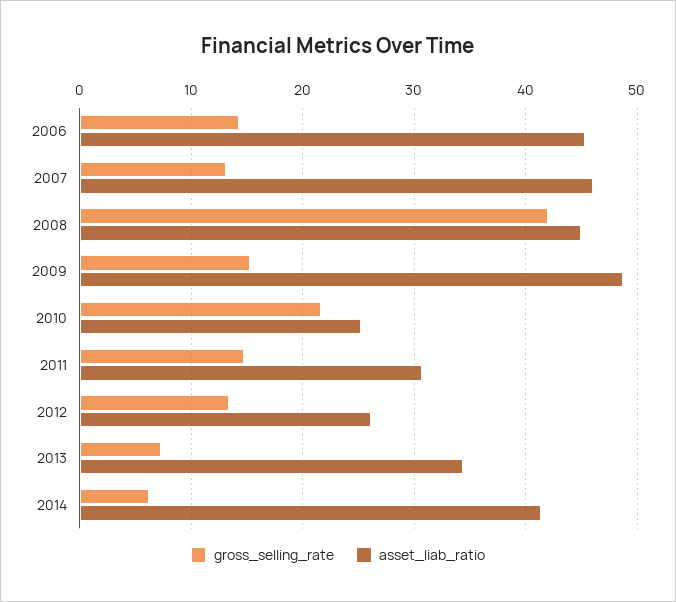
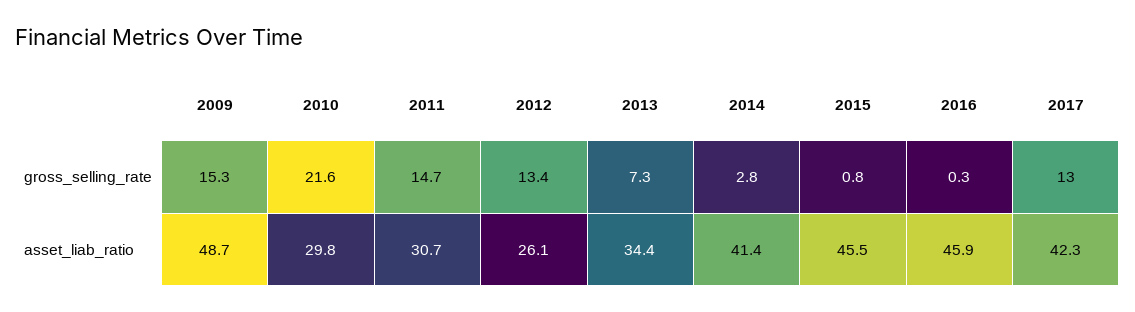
gross_selling_rate, 2006: 14 -> none
asset_liab_ratio, 2006: 45 -> none
gross_selling_rate, 2007: 13 -> none
asset_liab_ratio, 2007: 46 -> none
gross_selling_rate, 2008: 42 -> none
asset_liab_ratio, 2008: 45 -> none
asset_liab_ratio, 2010: 25 -> 29.8
gross_selling_rate, 2014: 6 -> 2.8
gross_selling_rate, 2015: none -> 0.8
gross_selling_rate, 2016: none -> 0.3
gross_selling_rate, 2017: none -> 13
asset_liab_ratio, 2015: none -> 45.5
asset_liab_ratio, 2016: none -> 45.9
asset_liab_ratio, 2017: none -> 42.3

